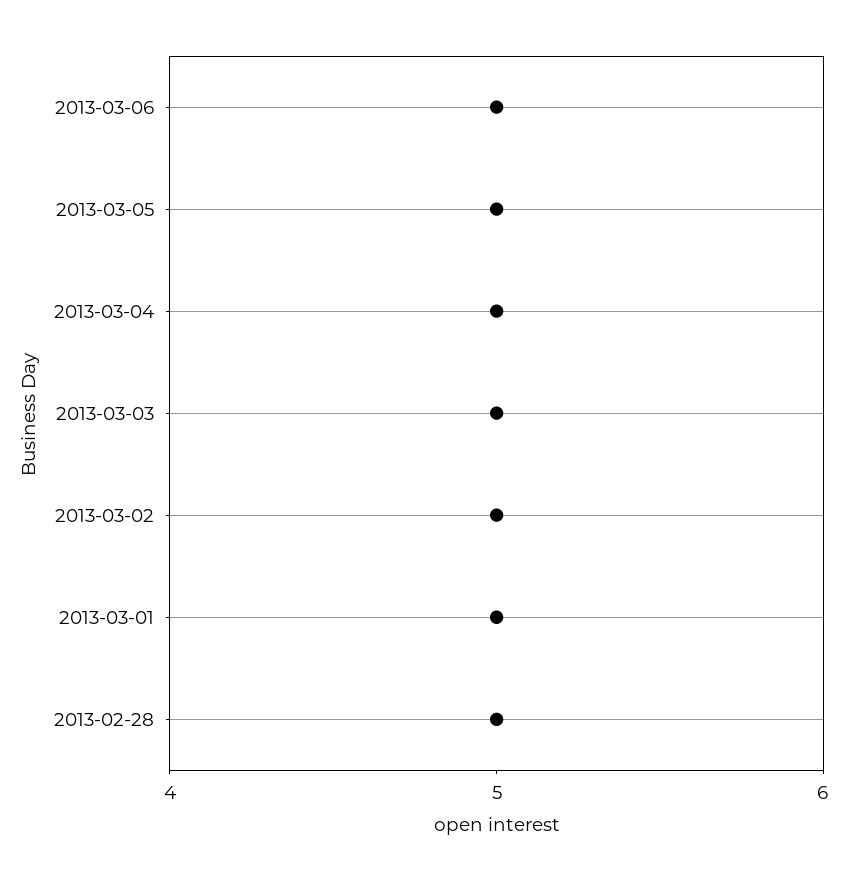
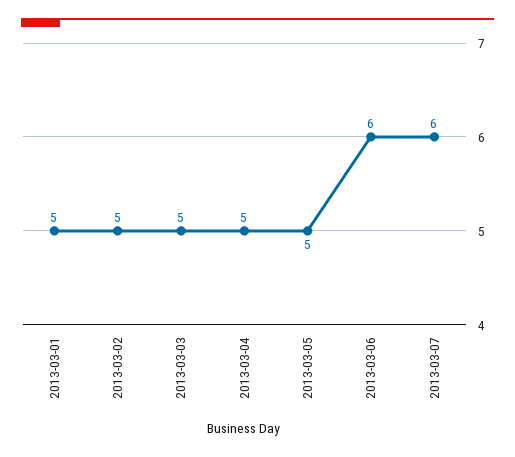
2013-03-06: 5 -> 6
2013-02-28: 5 -> none
2013-03-07: none -> 6

